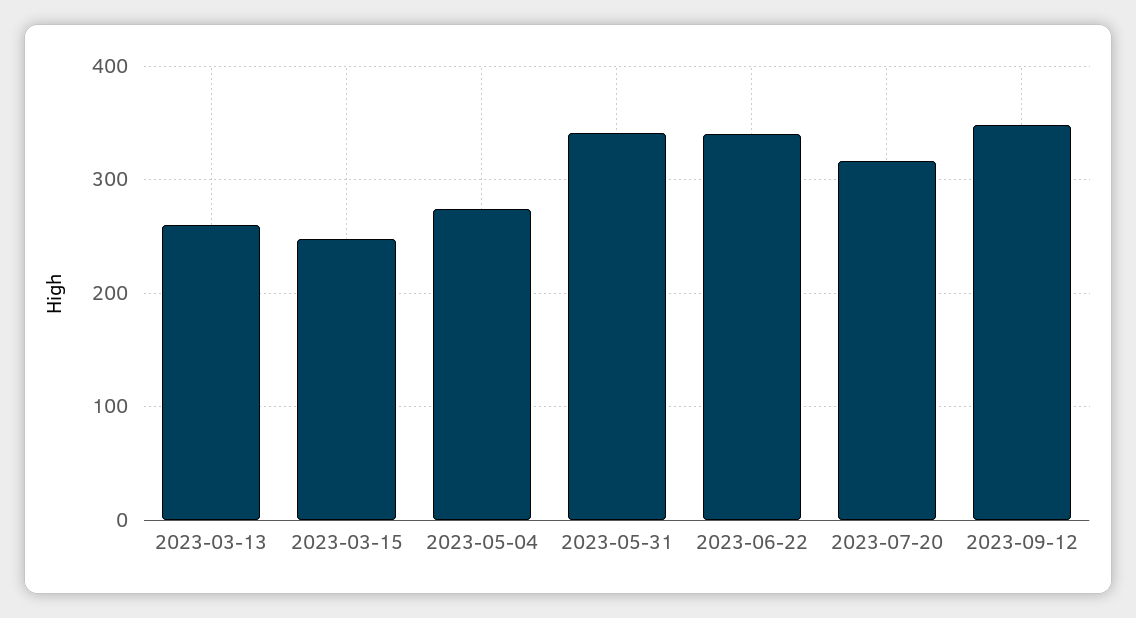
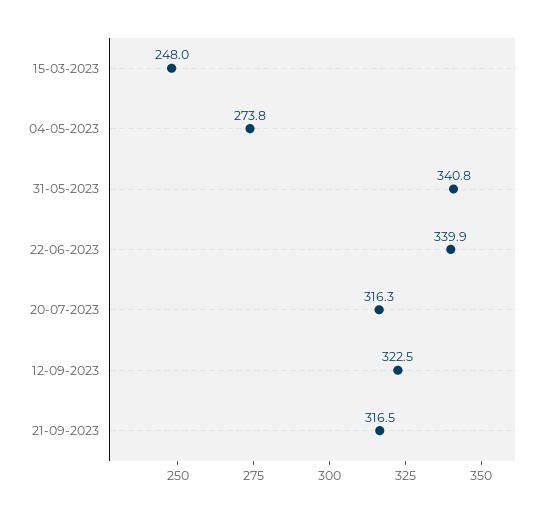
2023-03-13: 260 -> none
2023-09-12: 350 -> 322.5
21-09-2023: none -> 316.5

